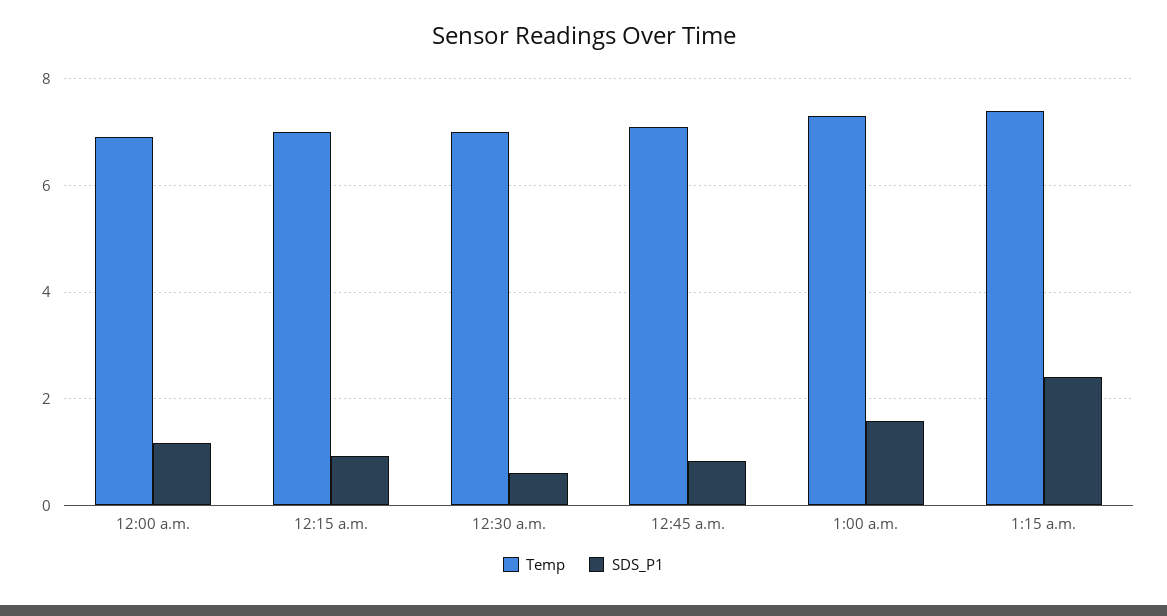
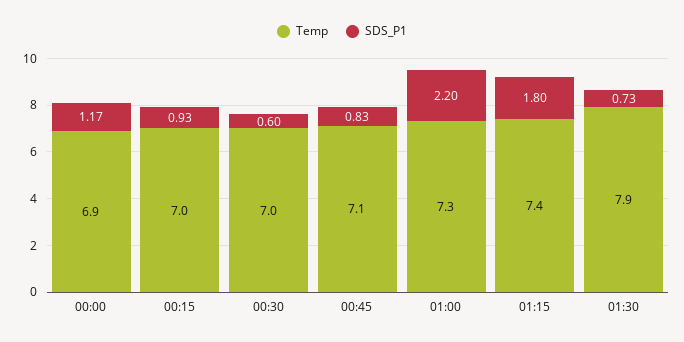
SDS_P1, 1:00 a.m.: 1.6 -> 2.2
SDS_P1, 1:15 a.m.: 2.4 -> 1.8
Temp, 01:30: none -> 7.9
SDS_P1, 01:30: none -> 0.73

